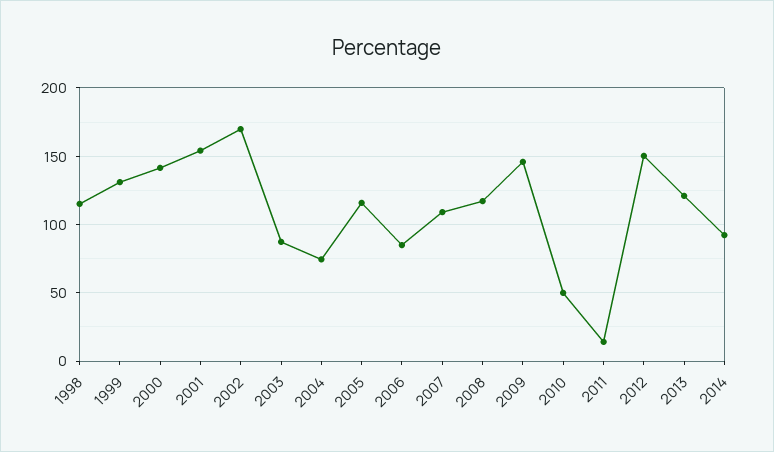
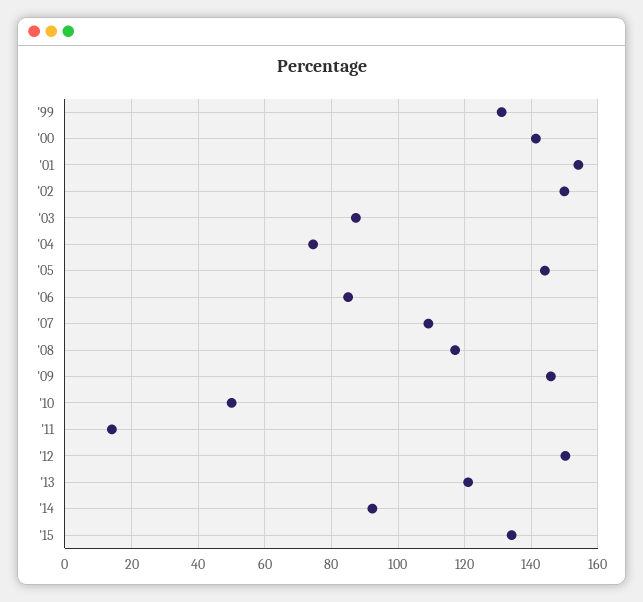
1998: 115 -> none
2002: 170 -> 150
2005: 115 -> 144
'15: none -> 134

